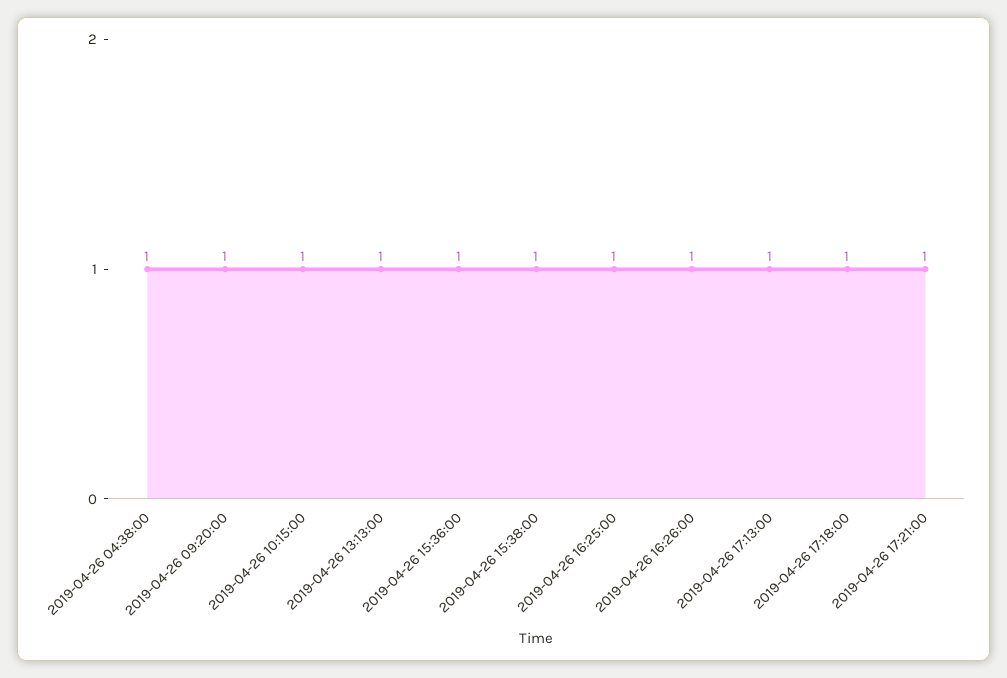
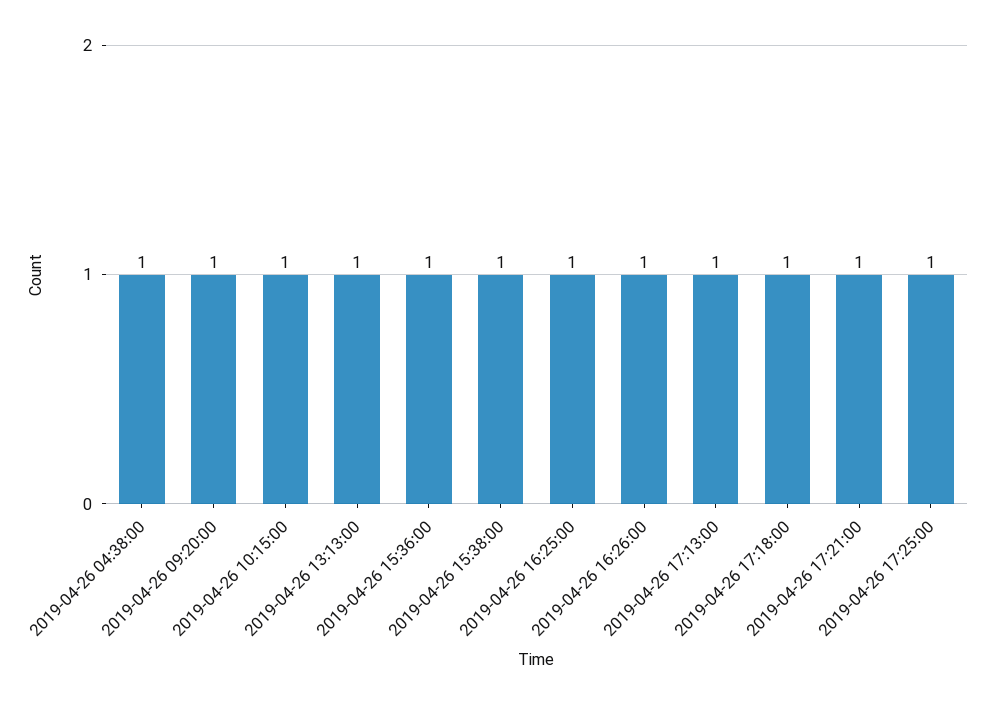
2019-04-26 17:25:00: none -> 1

